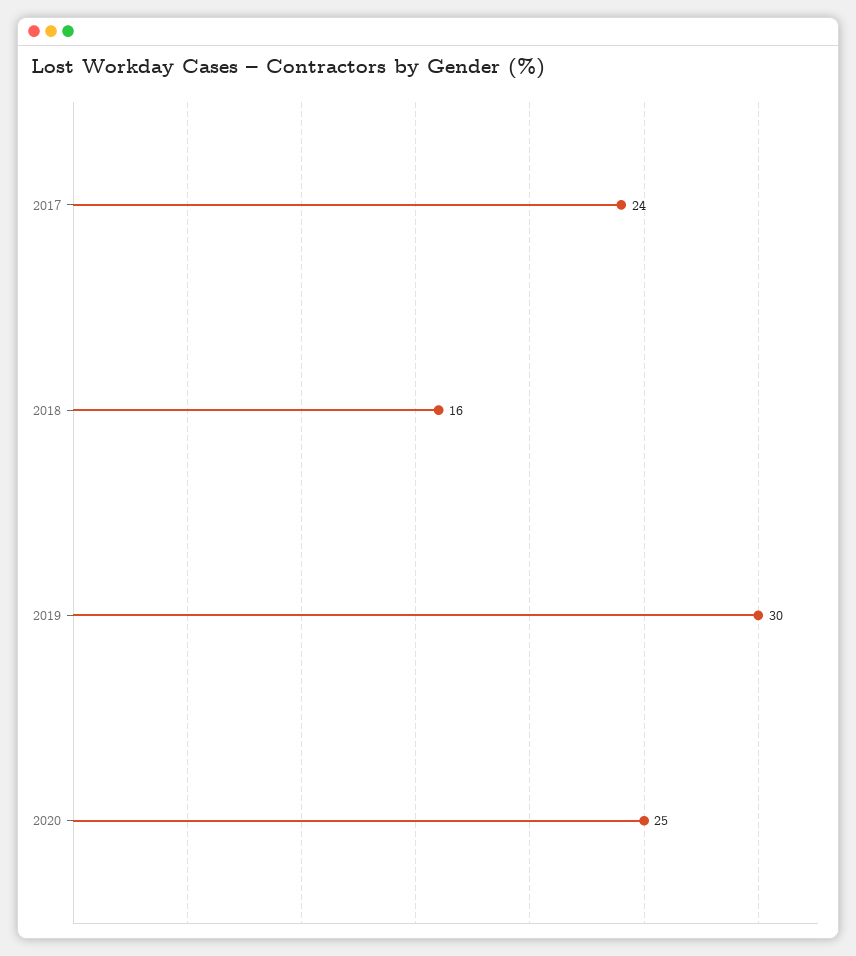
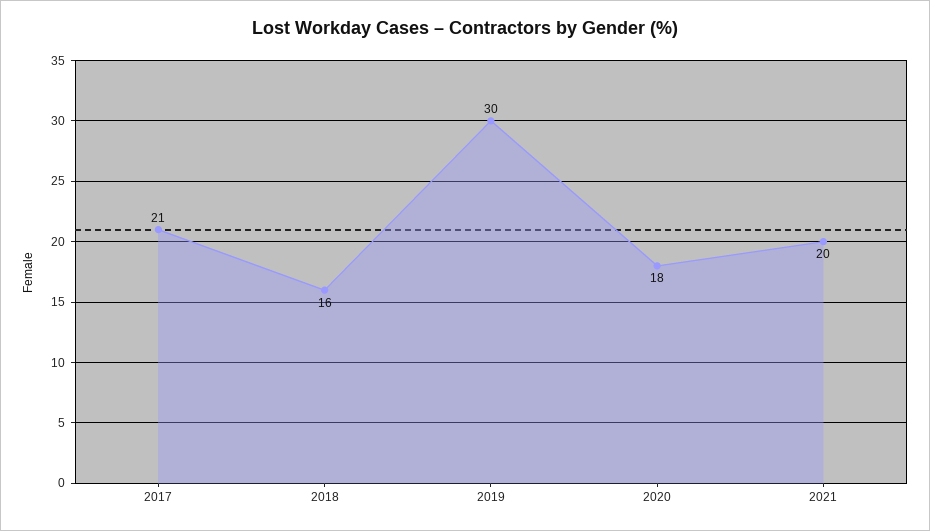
2017: 24 -> 21
2020: 25 -> 18
2021: none -> 20

